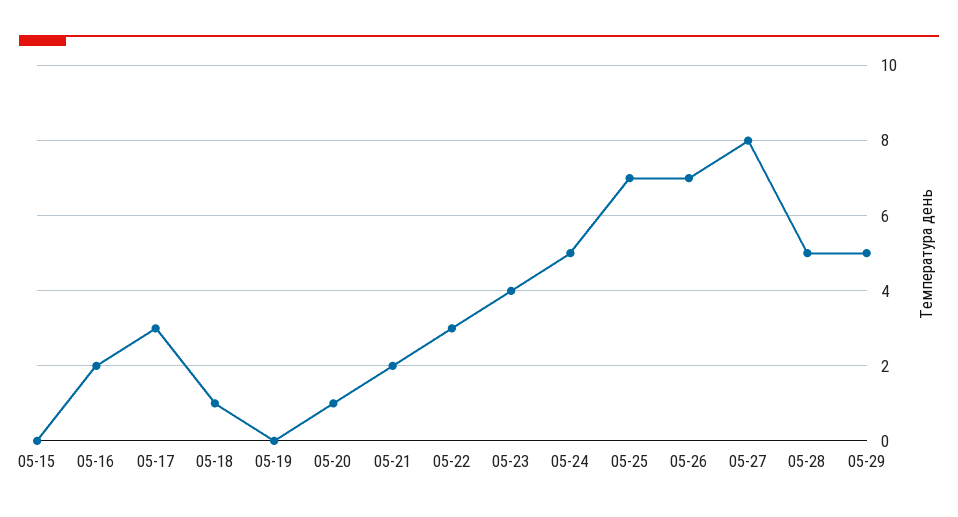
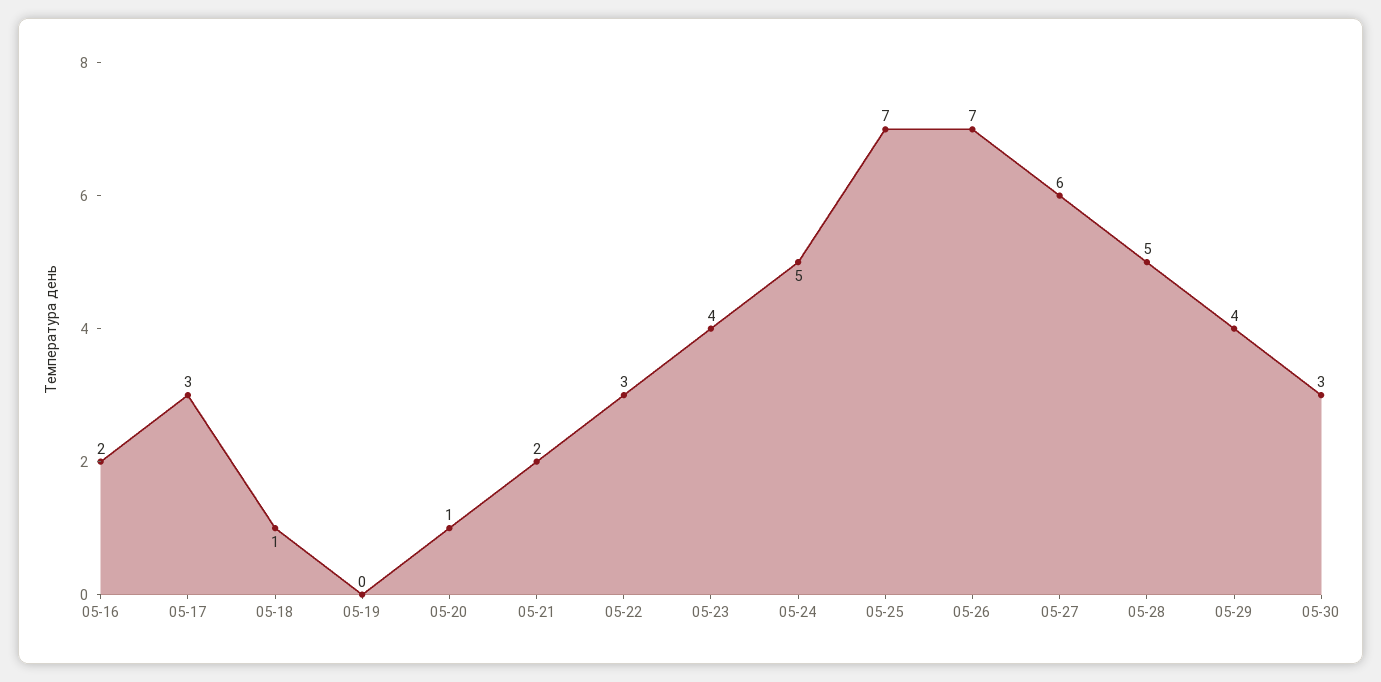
05-15: 0 -> none
05-27: 8 -> 6
05-29: 5 -> 4
05-30: none -> 3

